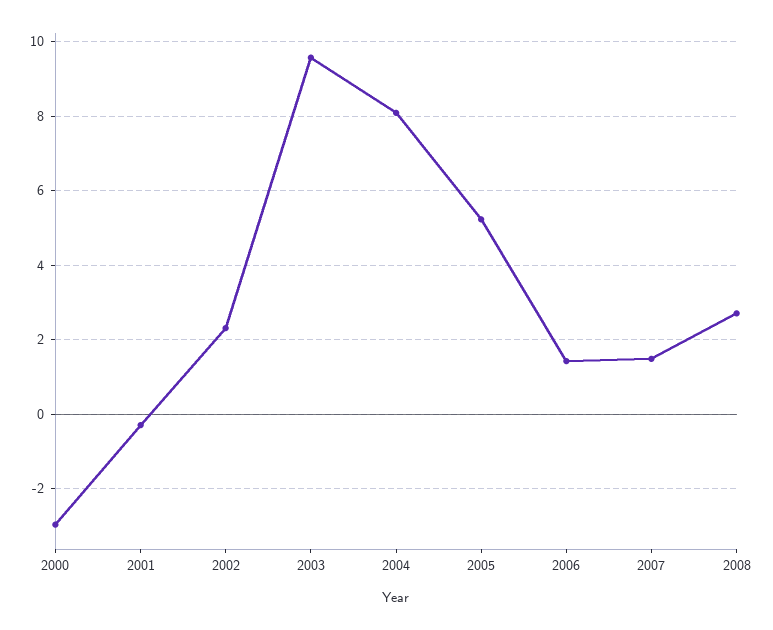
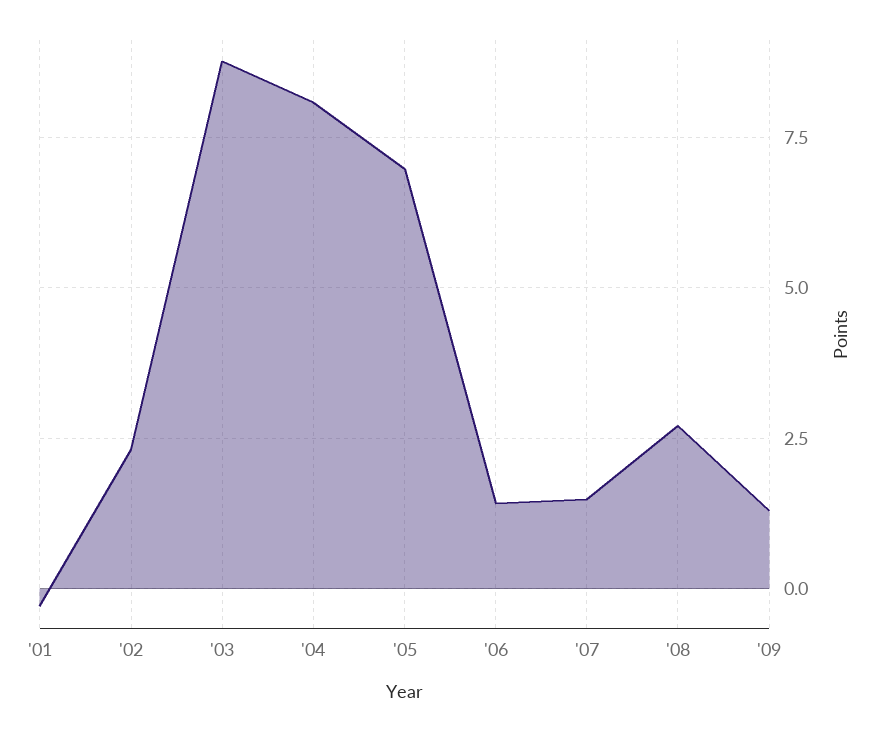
2000: -3 -> none
2003: 9.6 -> 8.75
2005: 5.2 -> 7
'09: none -> 1.25

